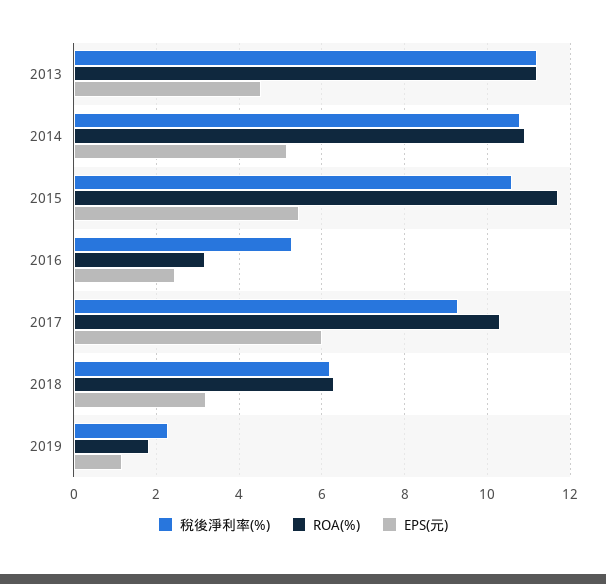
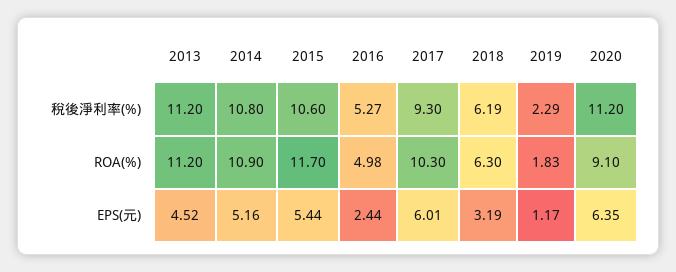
ROA(%), 2016: 3.2 -> 4.98
稅後淨利率(%), 2020: none -> 11.2
ROA(%), 2020: none -> 9.1
EPS(元), 2020: none -> 6.35

